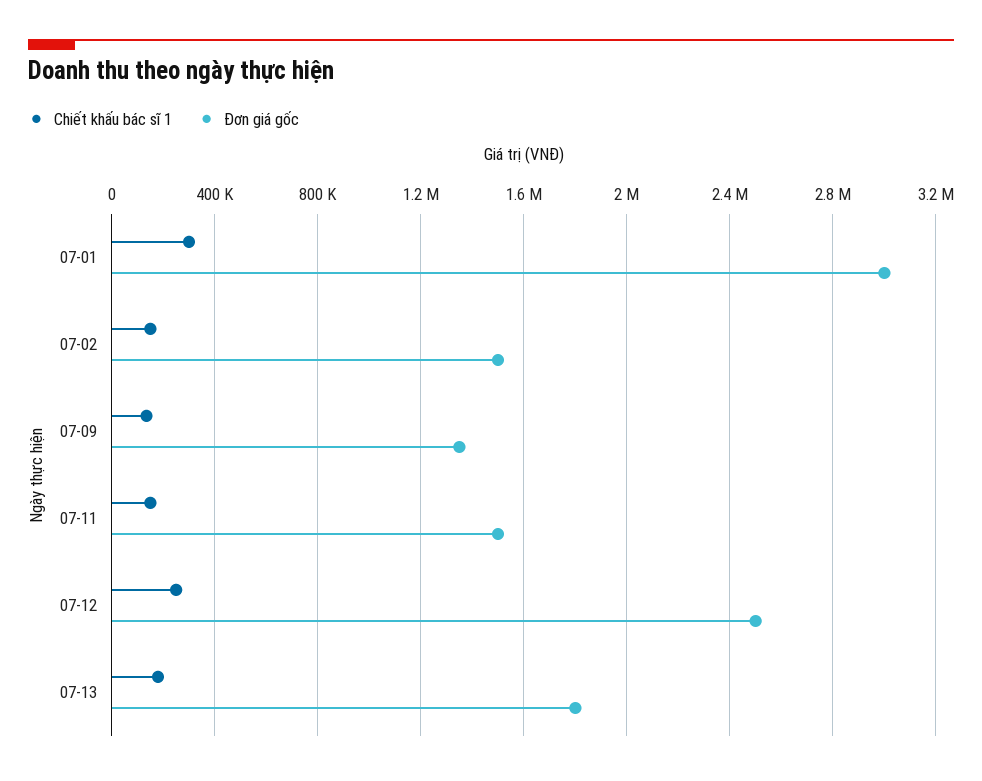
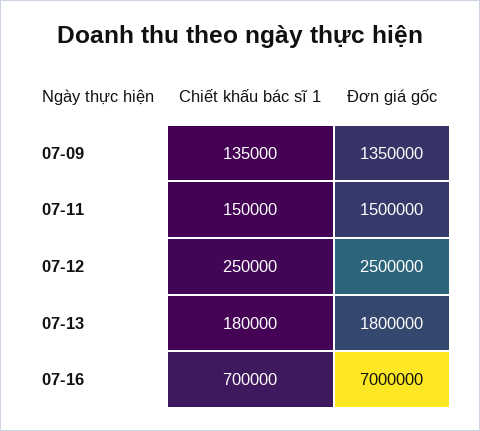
Chiết khấu bác sĩ 1, 07-01: 300000 -> none
Đơn giá gốc, 07-01: 3000000 -> none
Chiết khấu bác sĩ 1, 07-02: 150000 -> none
Đơn giá gốc, 07-02: 1500000 -> none
Chiết khấu bác sĩ 1, 07-16: none -> 700000
Đơn giá gốc, 07-16: none -> 7000000

